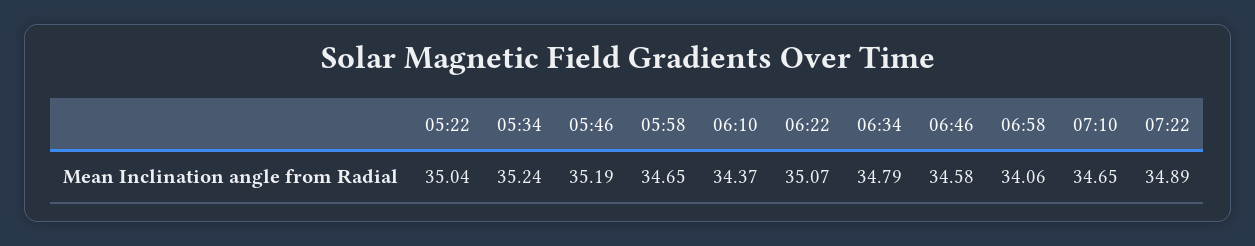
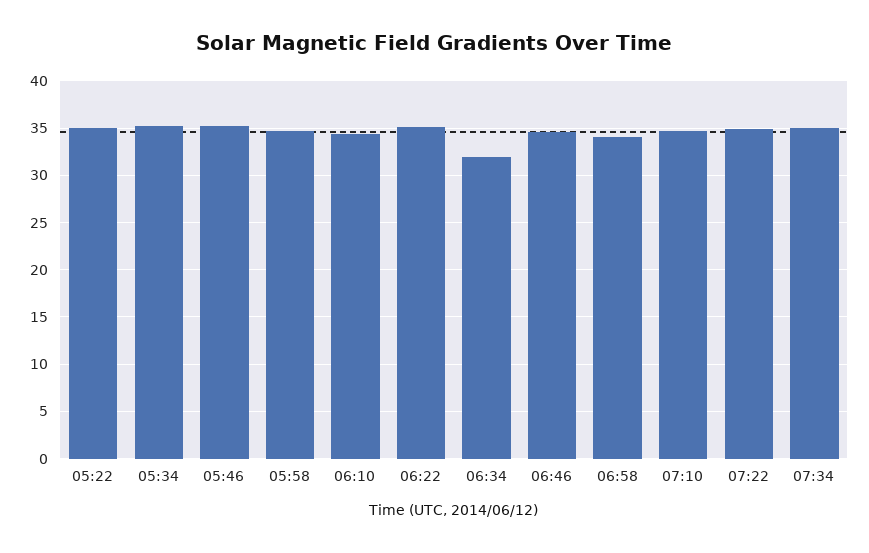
06:34: 34.79 -> 32
07:34: none -> 35

